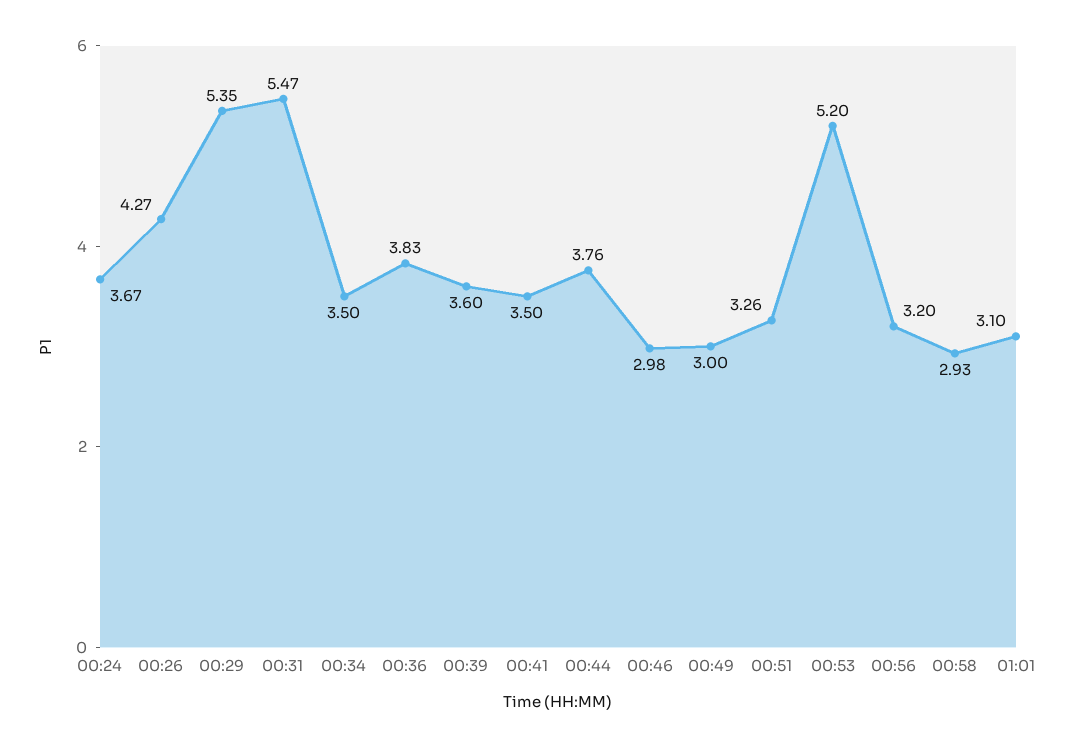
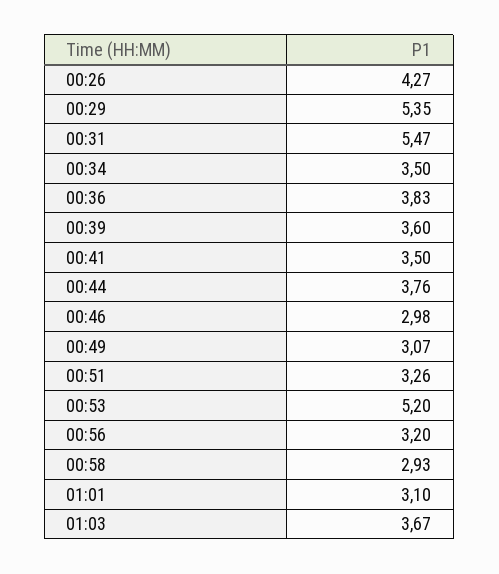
00:24: 3.67 -> none
00:49: 3 -> 3.07
01:03: none -> 3.67

